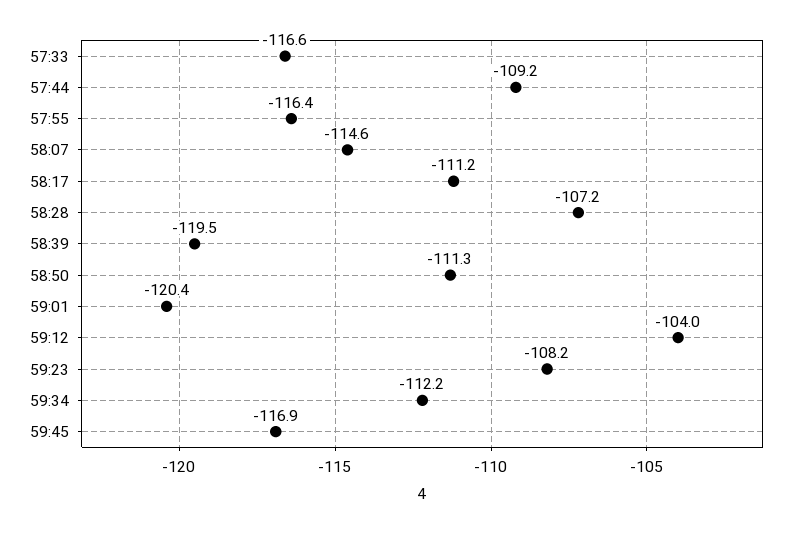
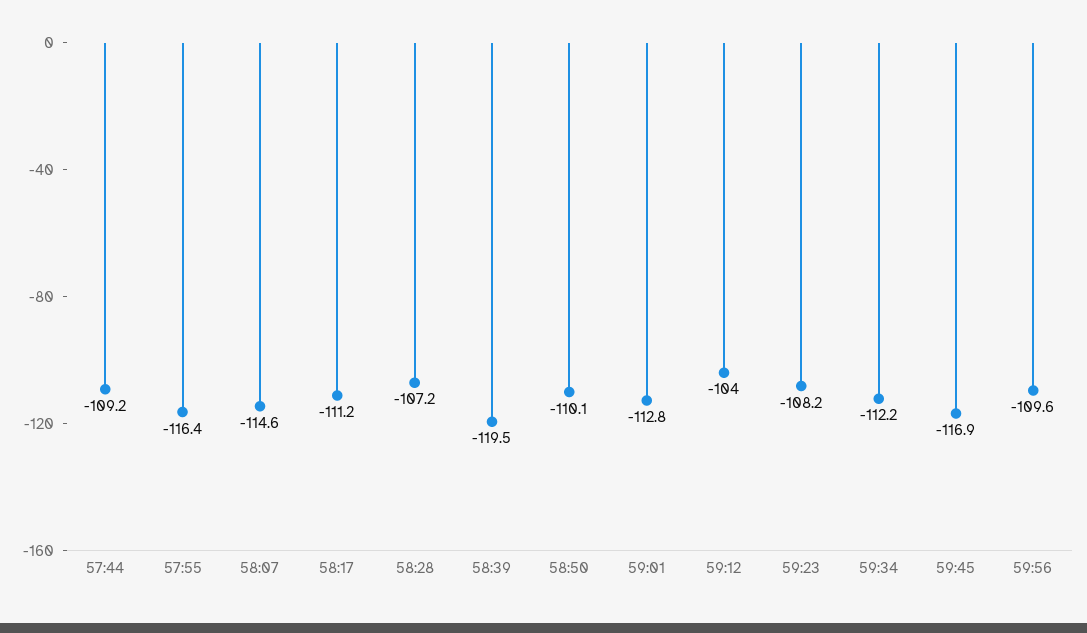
57:33: -116.6 -> none
58:50: -111.3 -> -110.1
59:01: -120.4 -> -112.8
59:56: none -> -109.6

